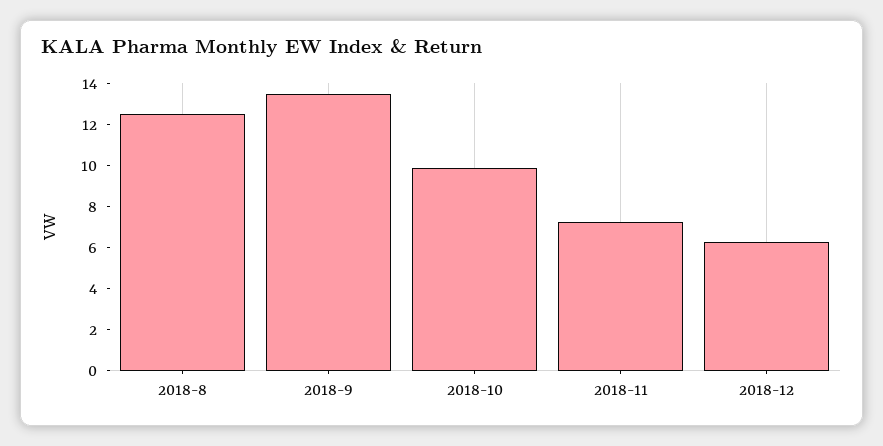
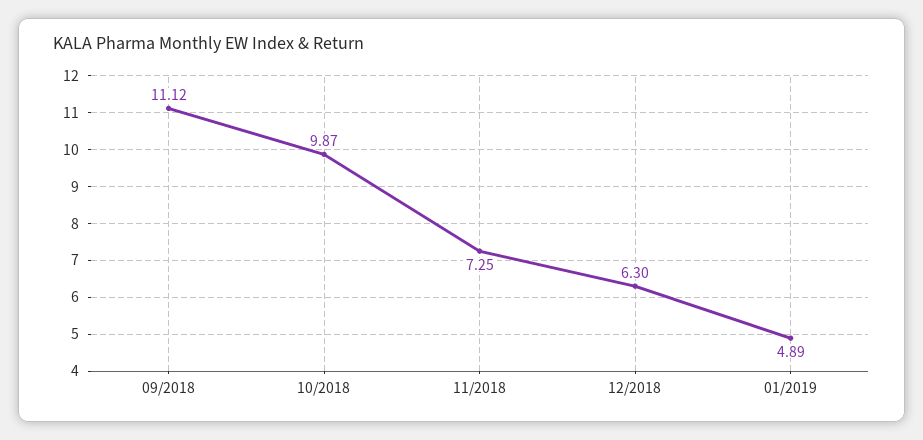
2018-8: 12.5 -> none
2018-9: 13.5 -> 11.12
01/2019: none -> 4.89

